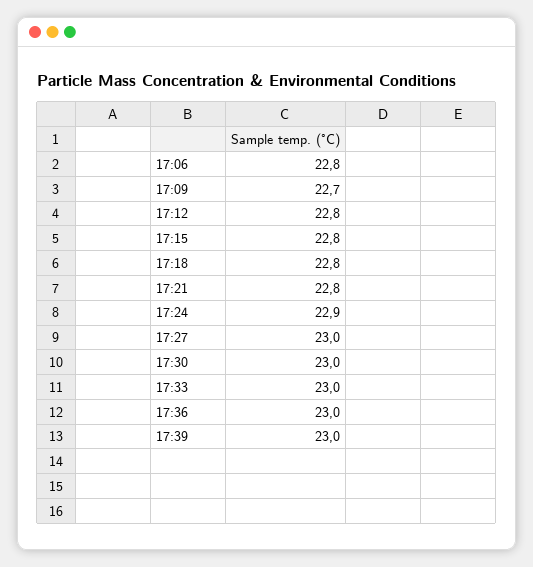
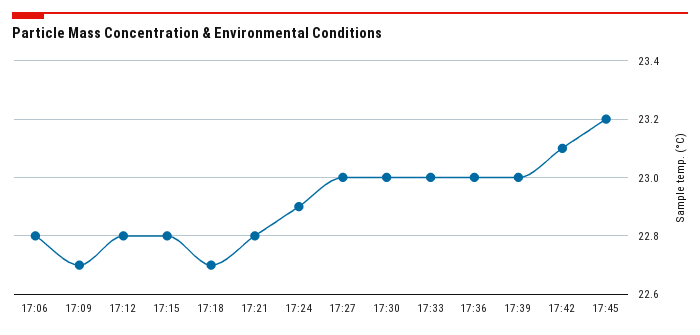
17:18: 22.8 -> 22.7
17:42: none -> 23.1
17:45: none -> 23.2

